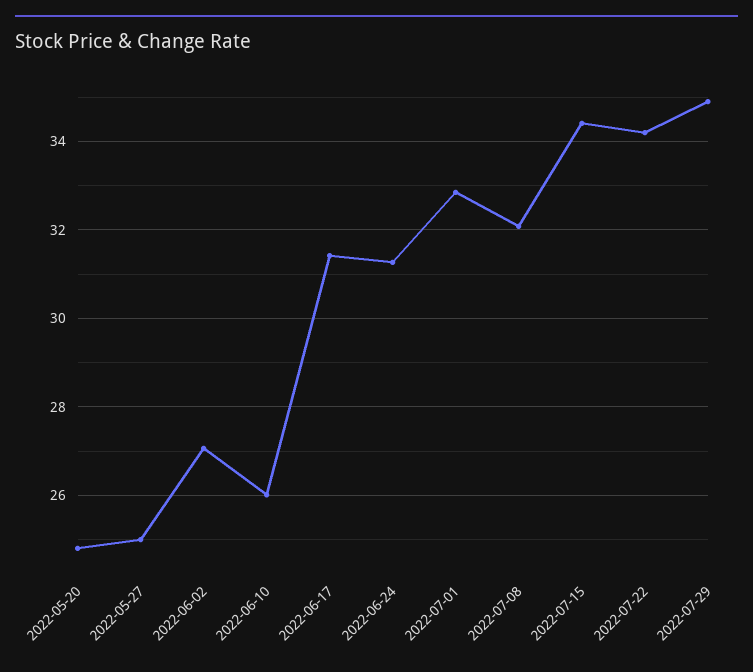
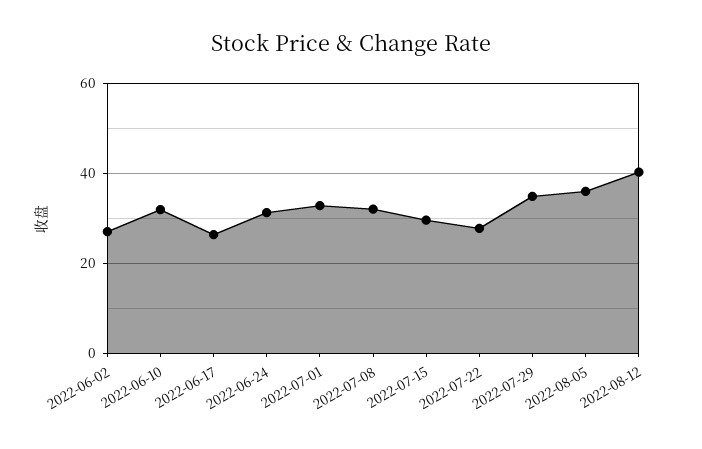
2022-05-20: 24.8 -> none
2022-05-27: 25 -> none
2022-06-10: 26 -> 32
2022-06-17: 31.4 -> 26
2022-07-15: 34.4 -> 30
2022-07-22: 34.2 -> 28
2022-08-05: none -> 36
2022-08-12: none -> 40

